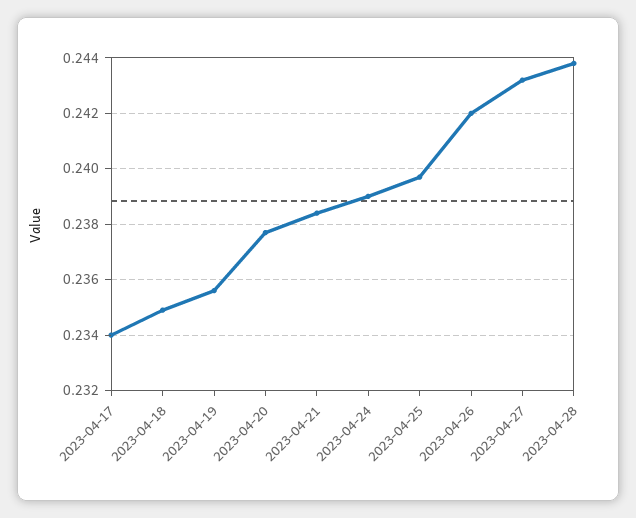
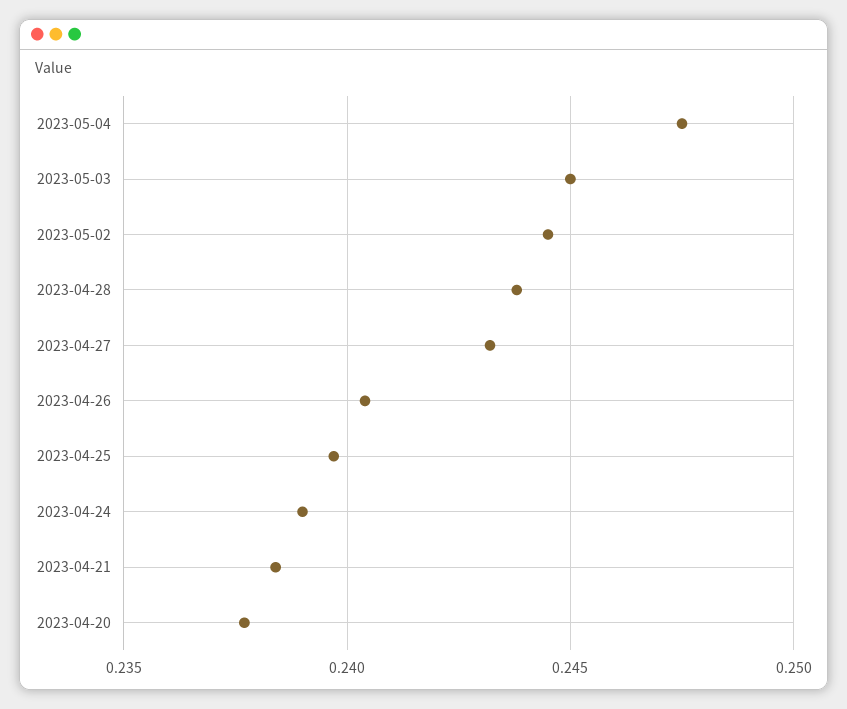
2023-04-17: 0.234 -> none
2023-04-18: 0.235 -> none
2023-04-19: 0.2355 -> none
2023-04-26: 0.242 -> 0.2405
2023-05-04: none -> 0.2475
2023-05-03: none -> 0.245
2023-05-02: none -> 0.2445

